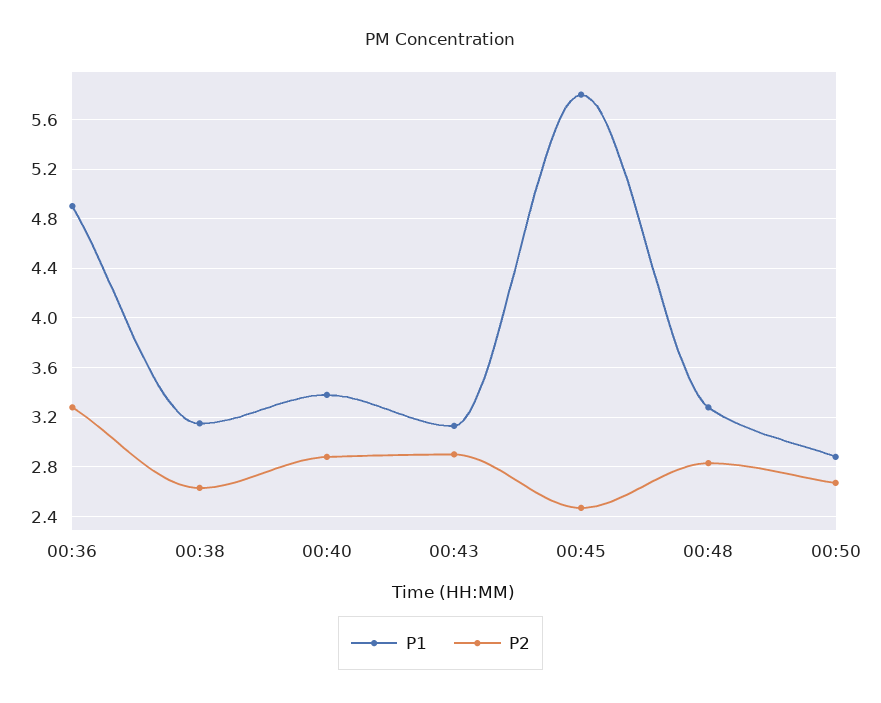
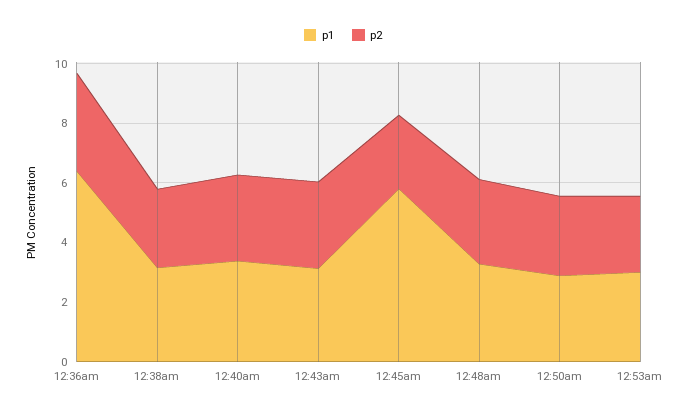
P1, 00:36: 4.9 -> 6.5
P1, 12:53am: none -> 3
P2, 12:53am: none -> 2.5

